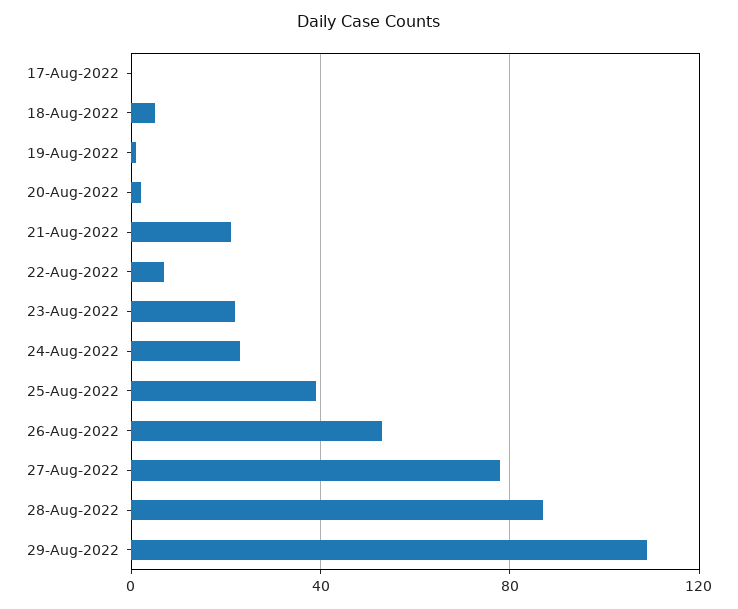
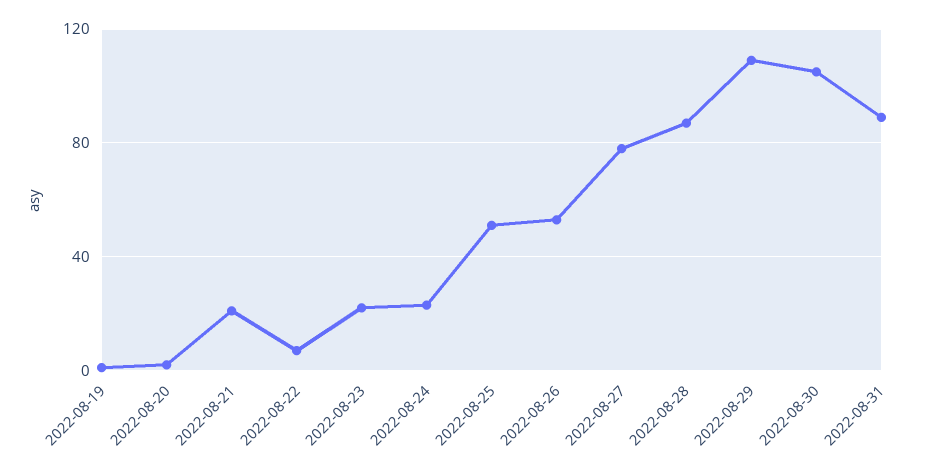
17-Aug-2022: 0 -> none
18-Aug-2022: 5 -> none
25-Aug-2022: 40 -> 50
2022-08-30: none -> 105
2022-08-31: none -> 90

